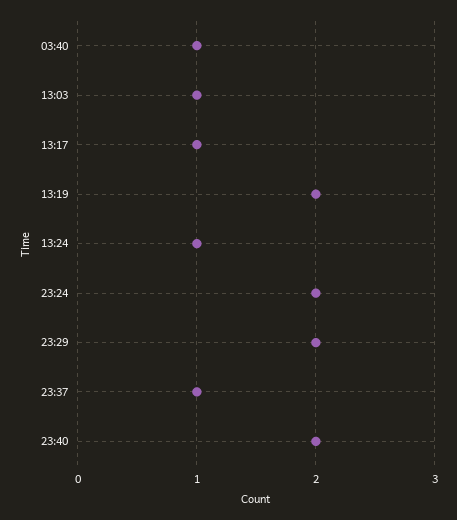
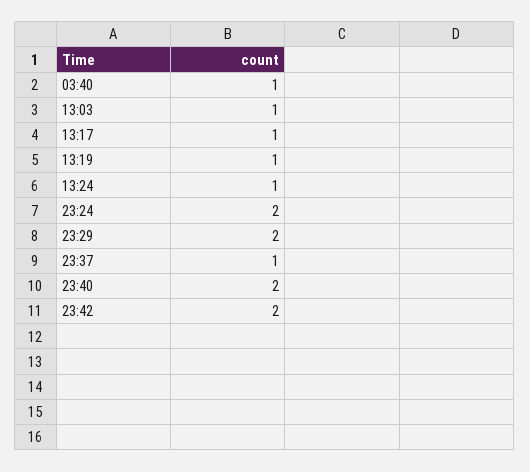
13:19: 2 -> 1
23:42: none -> 2

